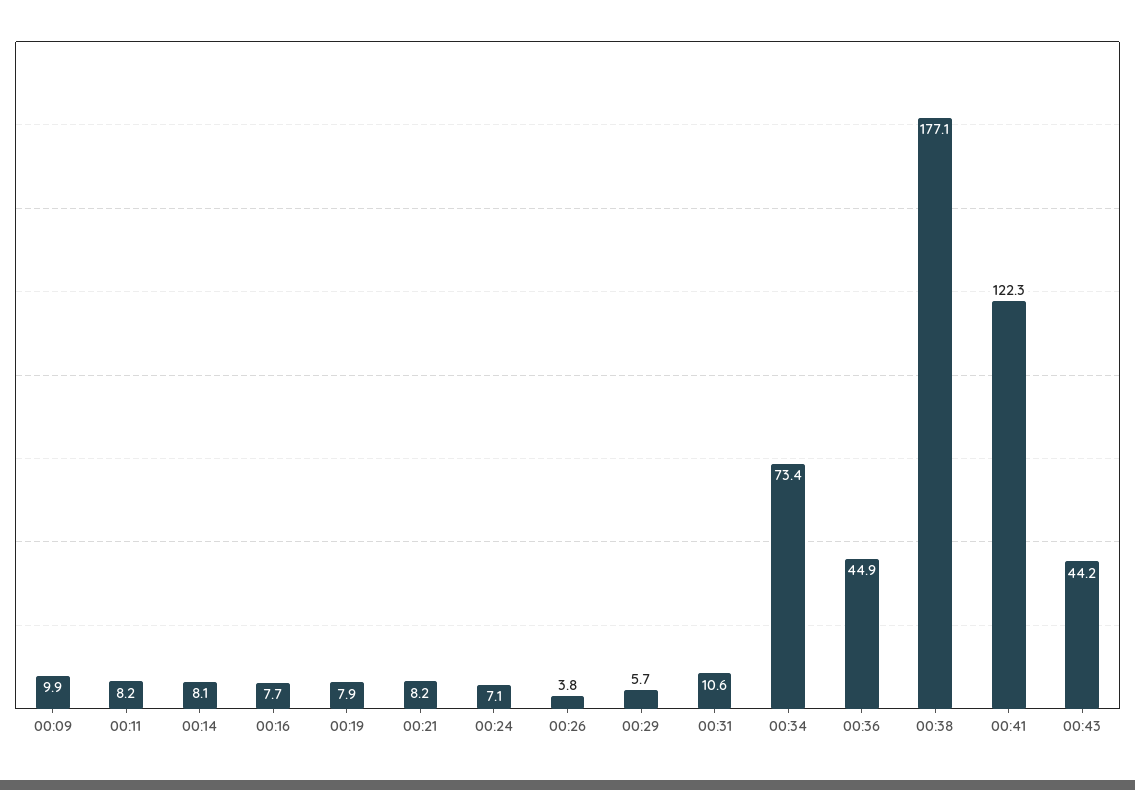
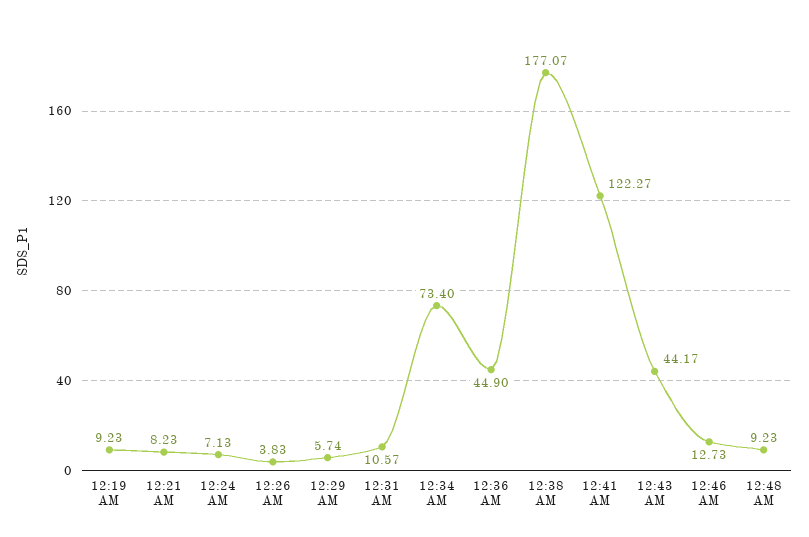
00:09: 9.9 -> none
00:11: 8.2 -> none
00:14: 8.1 -> none
00:16: 7.7 -> none
00:19: 7.9 -> 9.23
12:46 AM: none -> 12.73
12:48 AM: none -> 9.23

